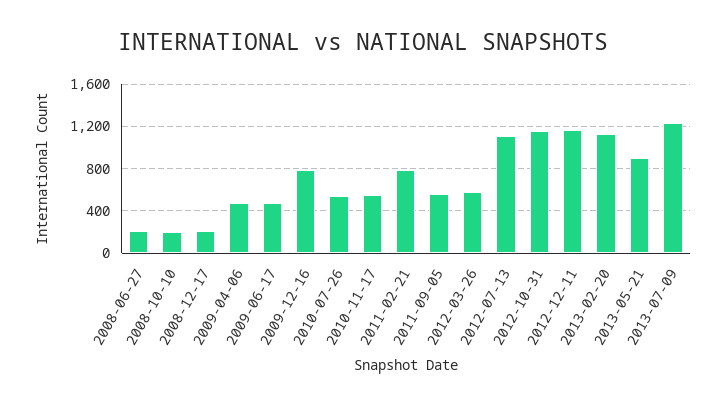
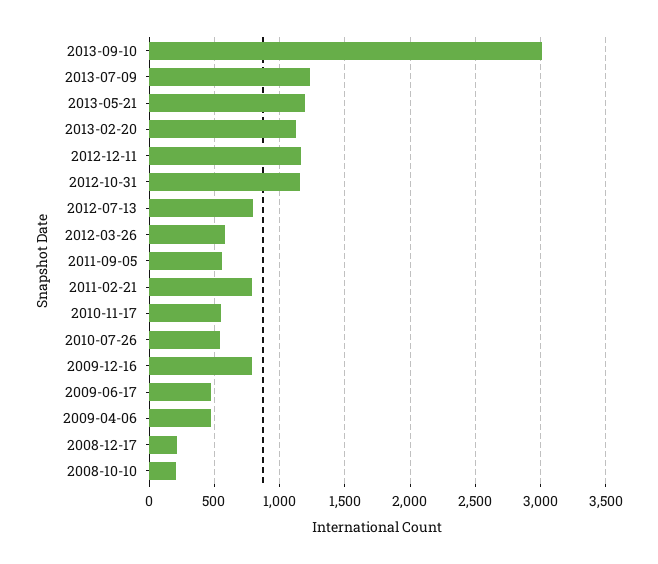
2008-06-27: 200 -> none
2012-07-13: 1100 -> 800
2013-05-21: 900 -> 1200
2013-09-10: none -> 3000

